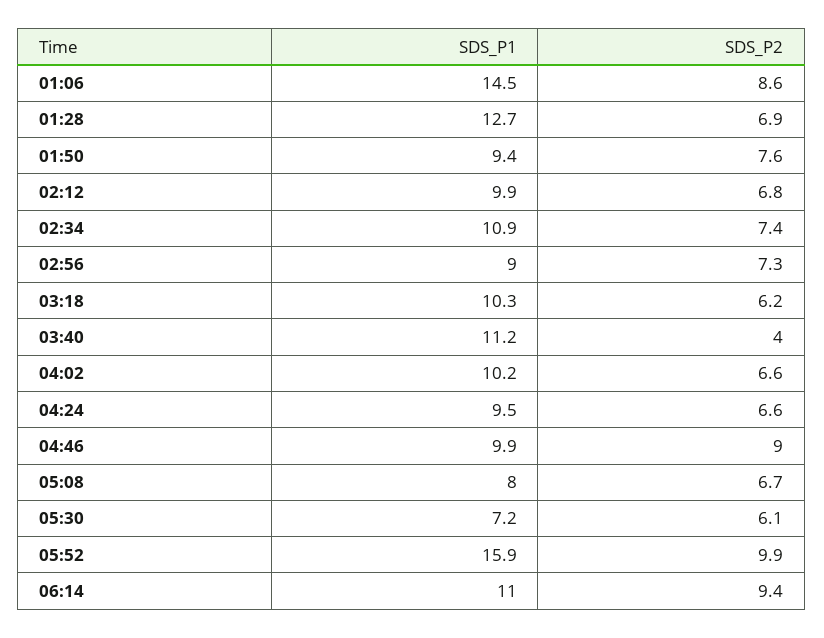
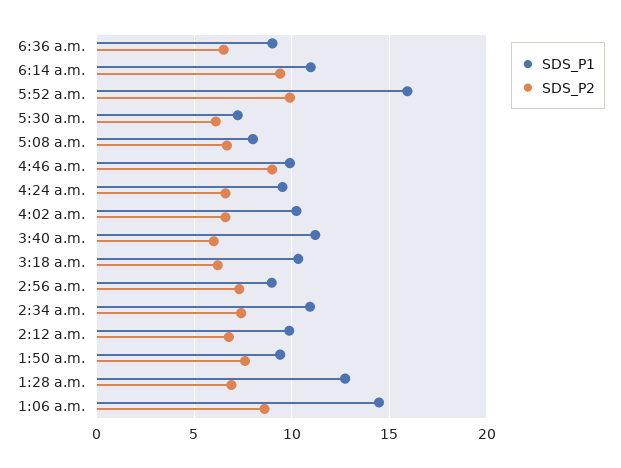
SDS_P2, 03:40: 4 -> 6
SDS_P1, 6:36 a.m.: none -> 9
SDS_P2, 6:36 a.m.: none -> 6.5

